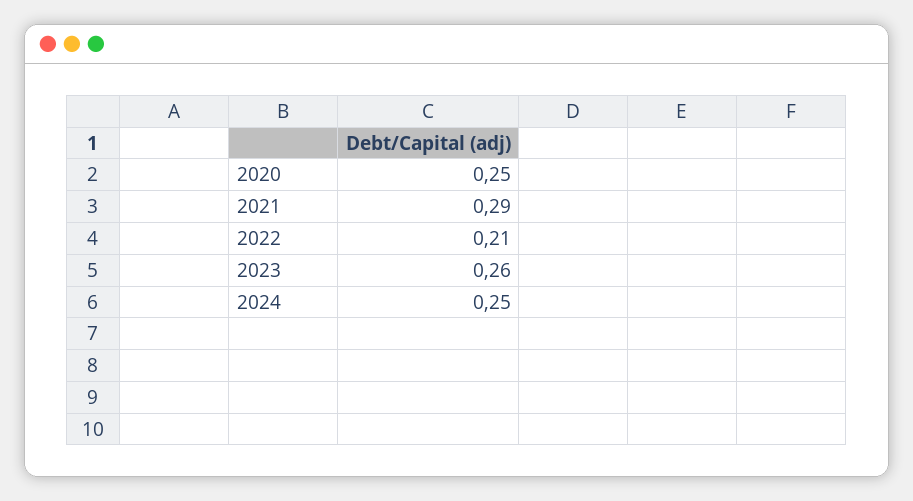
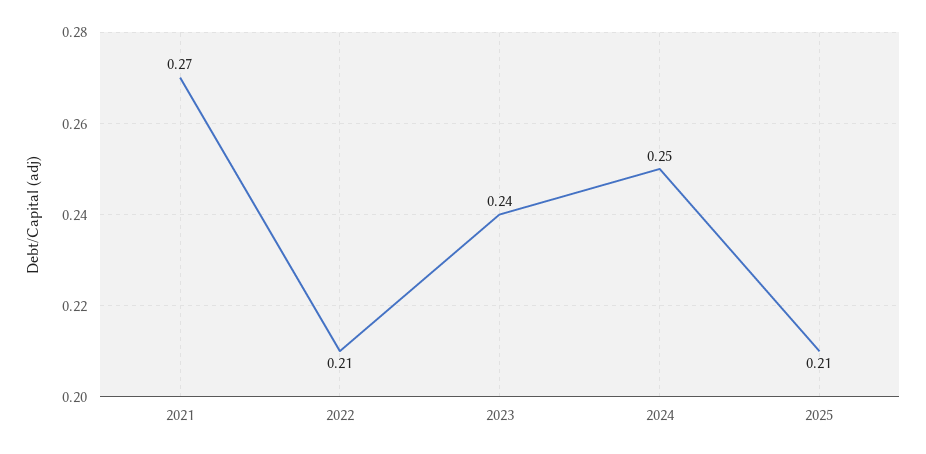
2020: 0.25 -> none
2021: 0.29 -> 0.27
2023: 0.26 -> 0.24
2025: none -> 0.21

